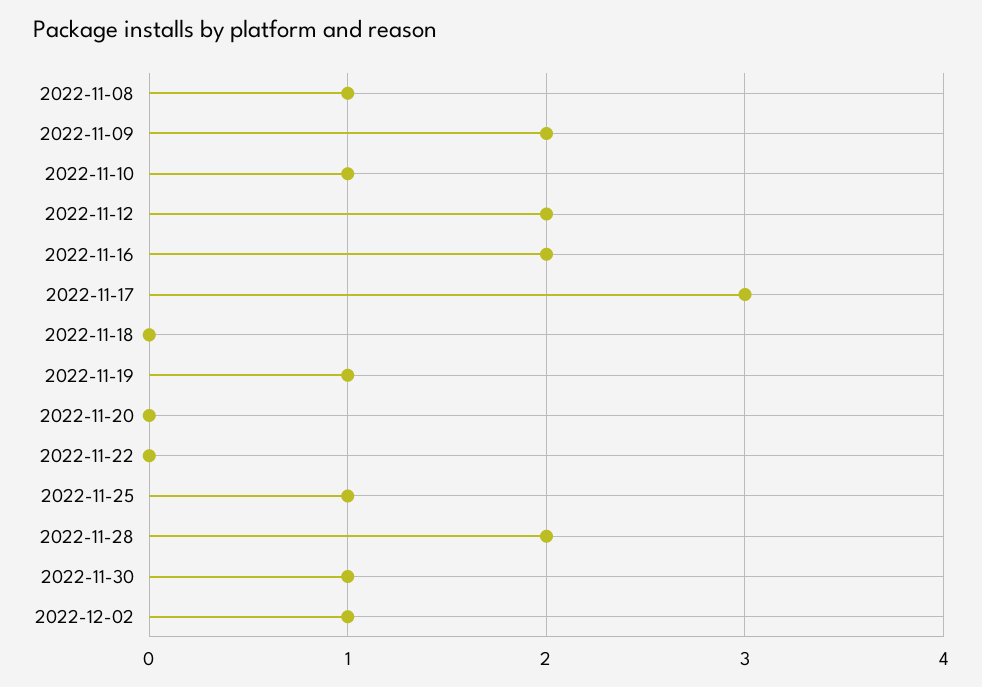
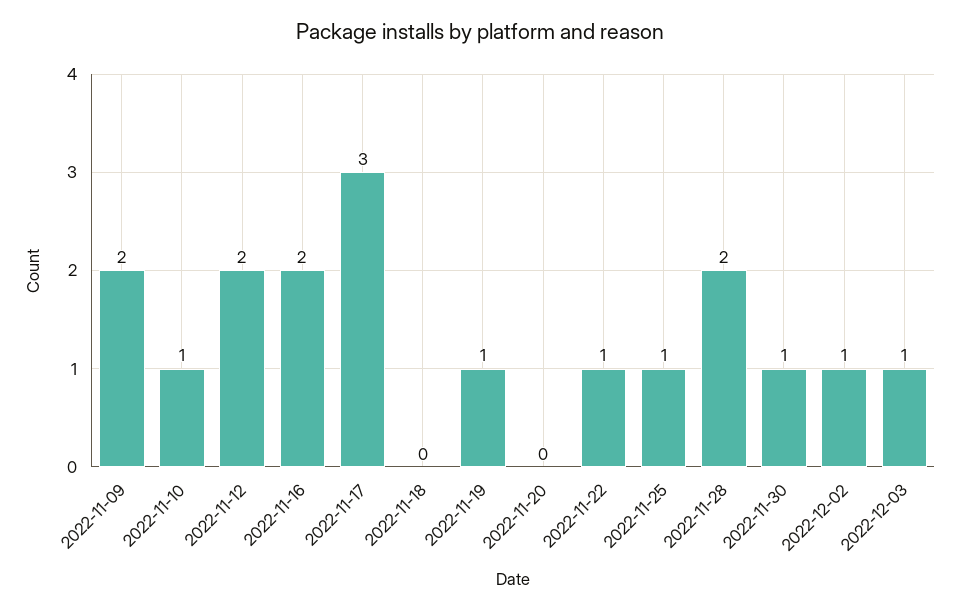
2022-11-08: 1 -> none
2022-11-22: 0 -> 1
2022-12-03: none -> 1

